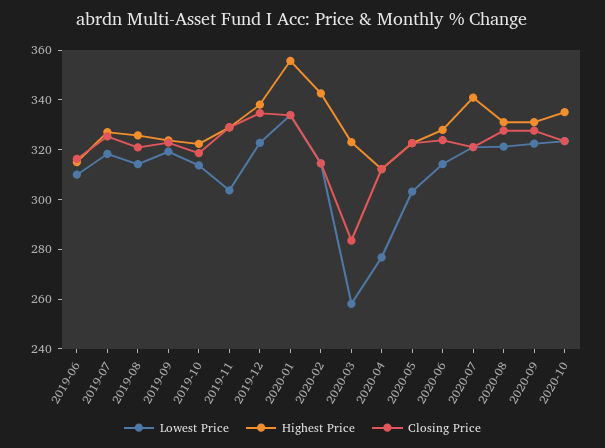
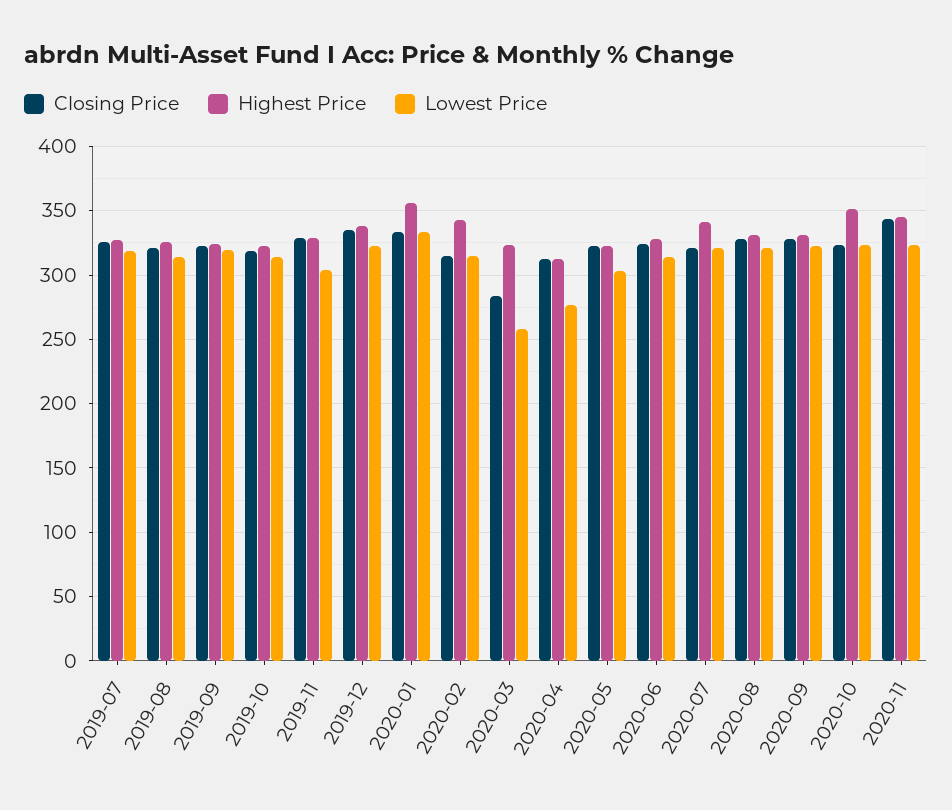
Lowest Price, 2019-06: 310 -> none
Highest Price, 2019-06: 315 -> none
Closing Price, 2019-06: 315 -> none
Highest Price, 2020-10: 335 -> 350
Closing Price, 2020-11: none -> 345
Highest Price, 2020-11: none -> 345
Lowest Price, 2020-11: none -> 325

